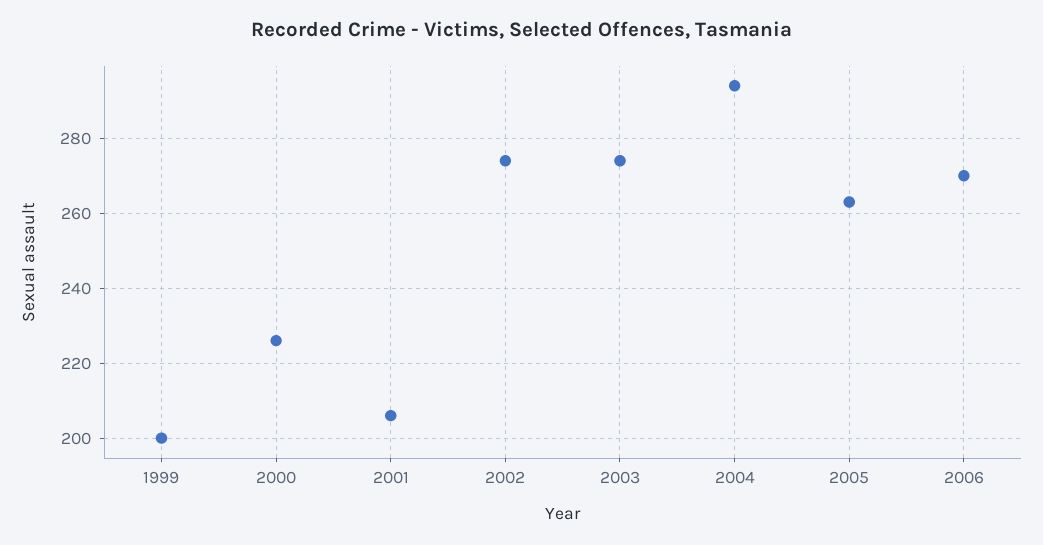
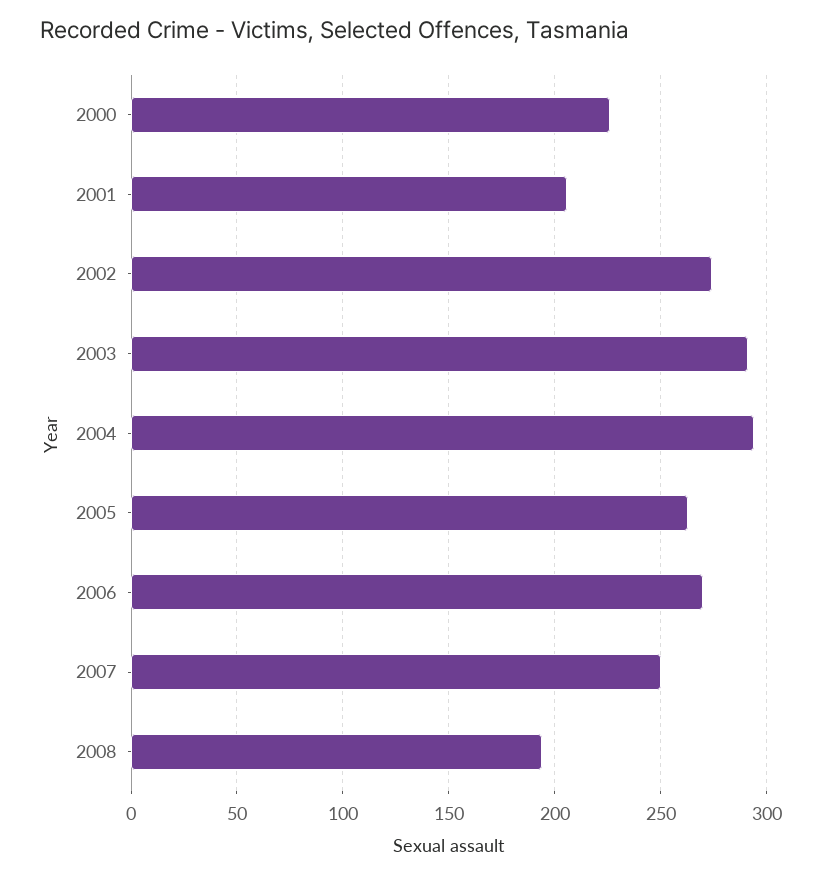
1999: 200 -> none
2003: 275 -> 290
2007: none -> 250
2008: none -> 195

